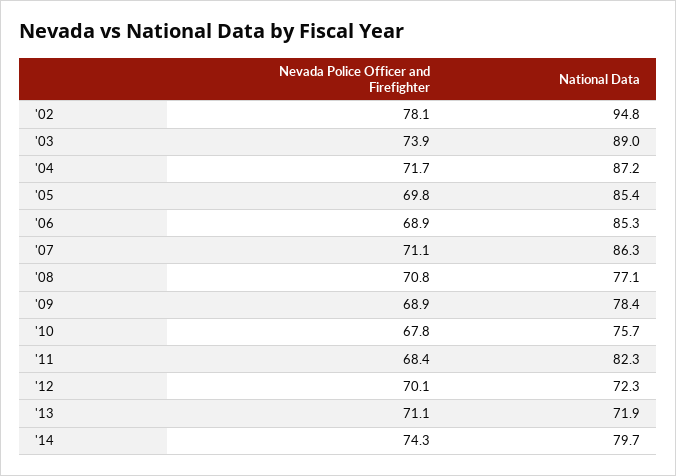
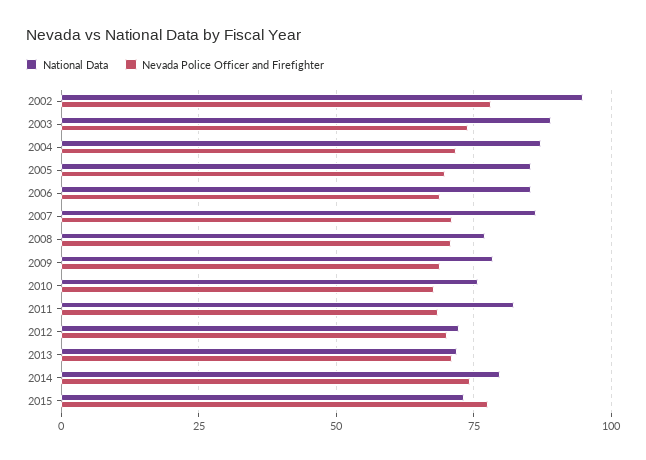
National Data, 2015: none -> 72.5
Nevada Police Officer and Firefighter, 2015: none -> 77.5

